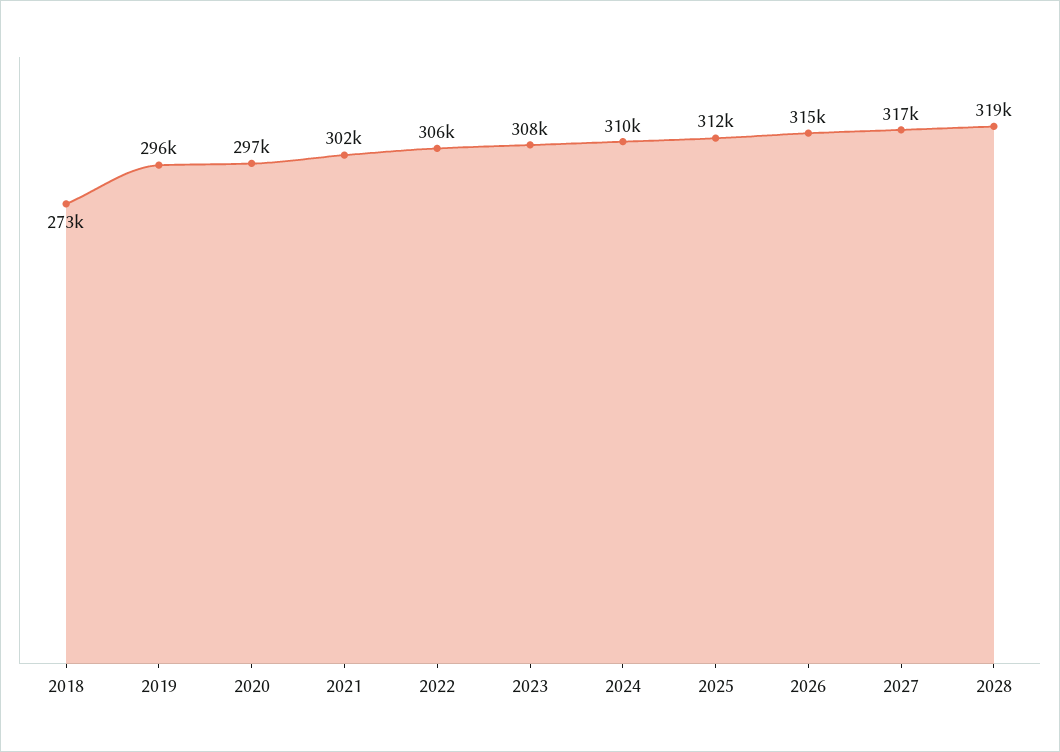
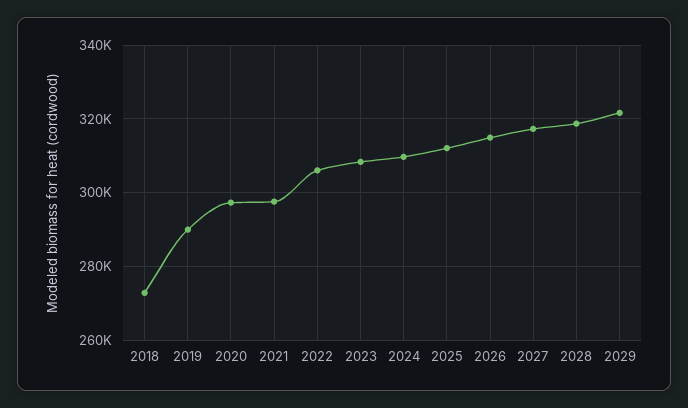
2019: 296000 -> 290000
2021: 302000 -> 298000
2029: none -> 322000

